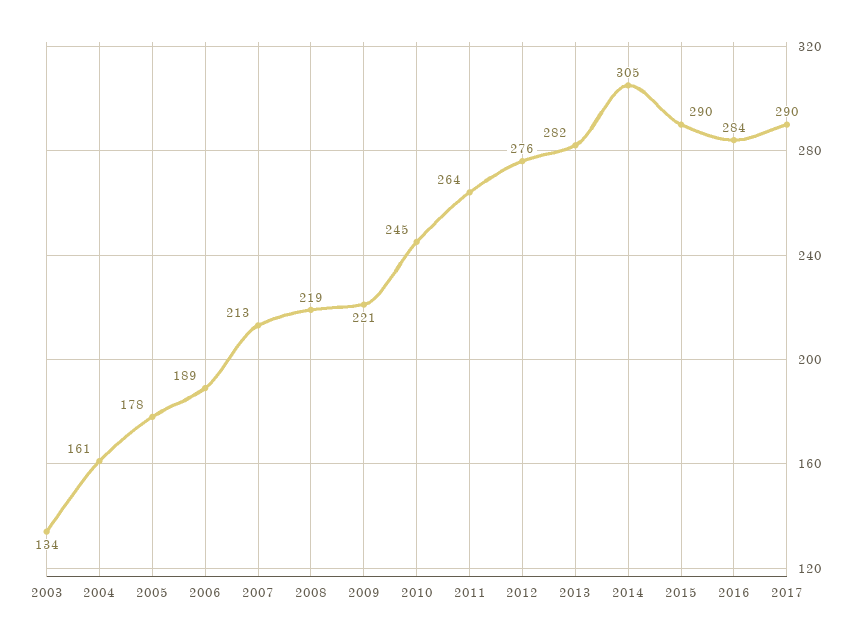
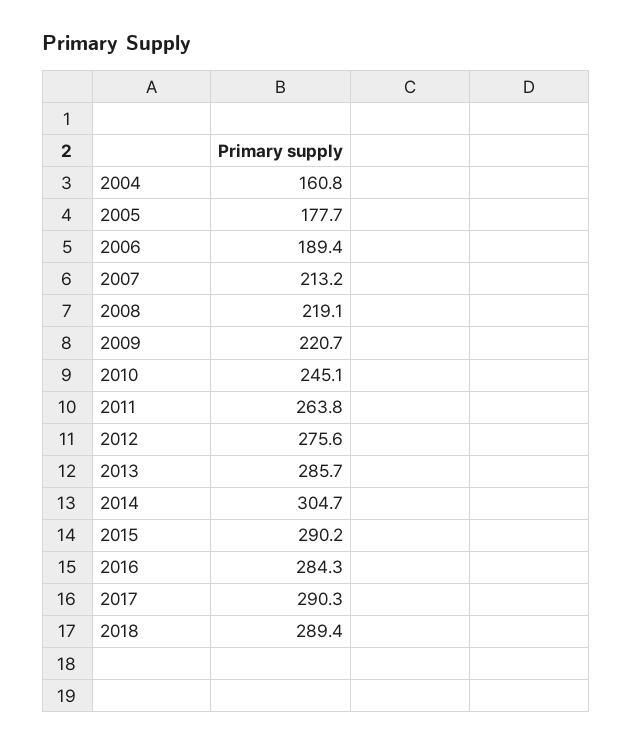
2003: 134 -> none
2013: 282 -> 285.7
2018: none -> 289.4

